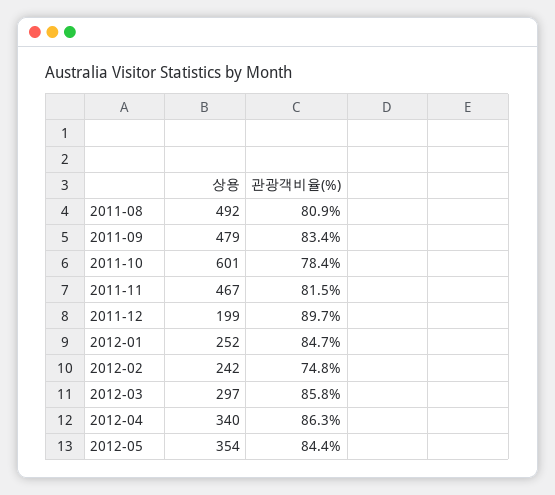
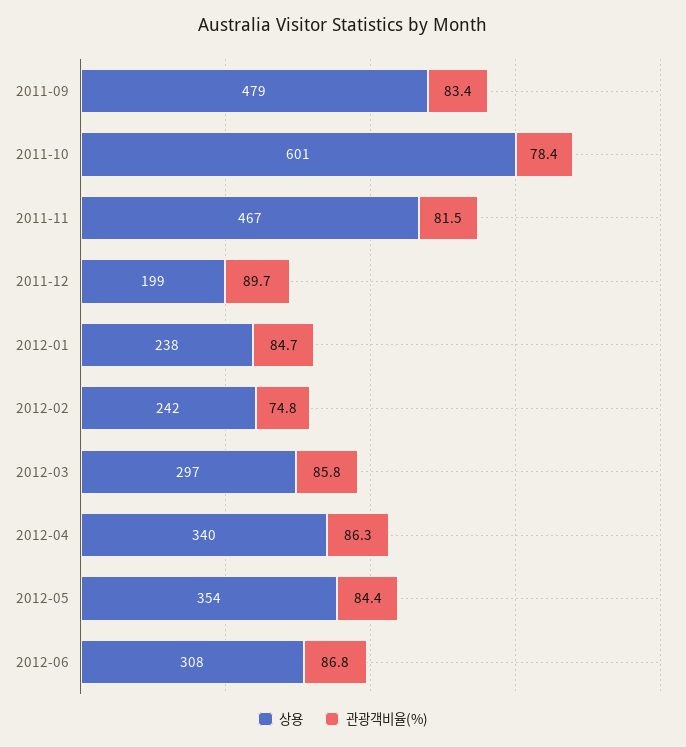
상용, 2011-08: 492 -> none
관광객비율(%), 2011-08: 80.9 -> none
상용, 2012-01: 252 -> 238
상용, 2012-06: none -> 308
관광객비율(%), 2012-06: none -> 86.8

